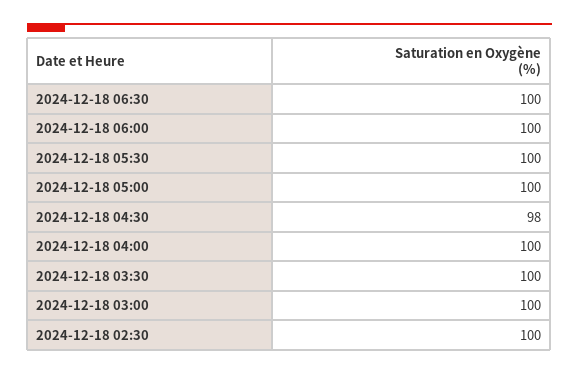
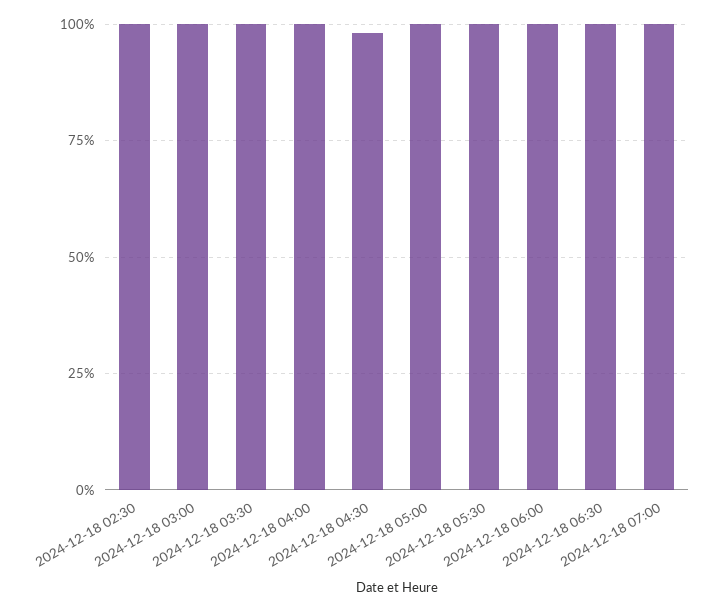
2024-12-18 07:00: none -> 100

